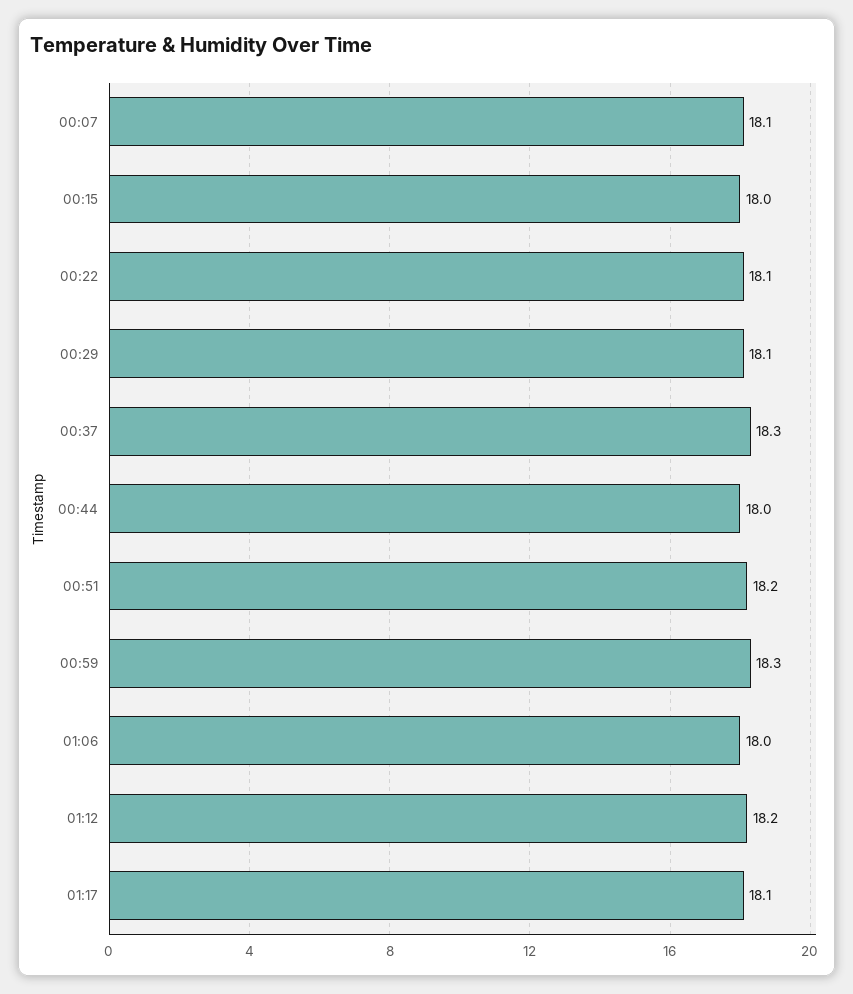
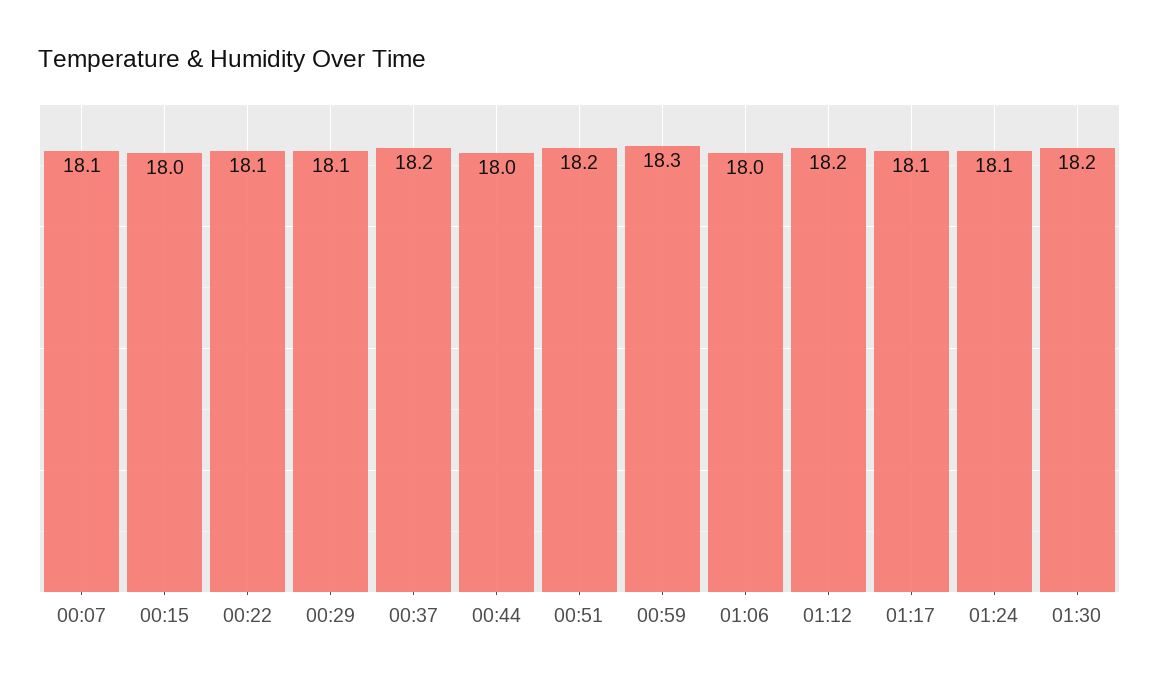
00:37: 18.3 -> 18.2
01:24: none -> 18.1
01:30: none -> 18.2

